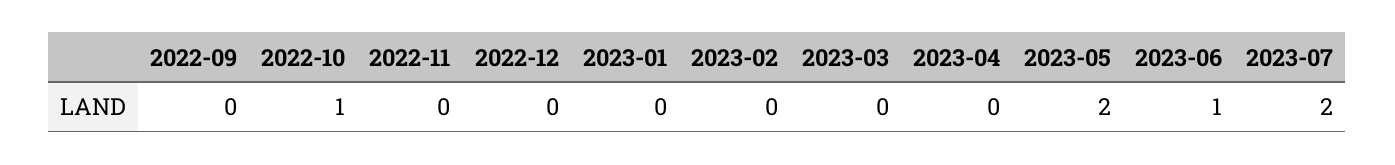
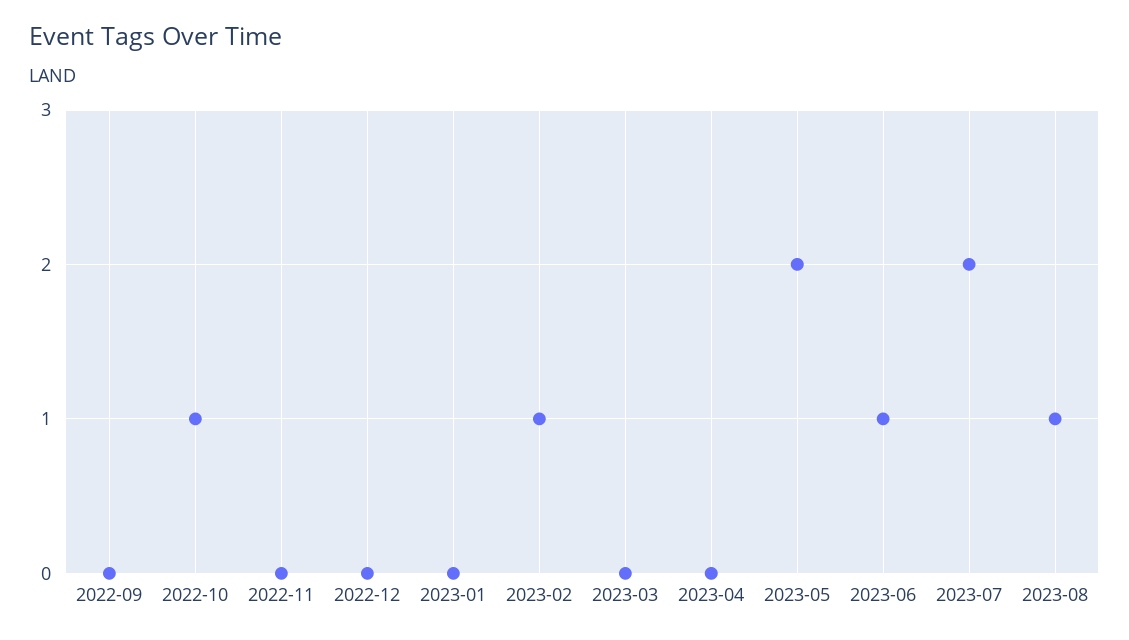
2023-02: 0 -> 1
2023-08: none -> 1

